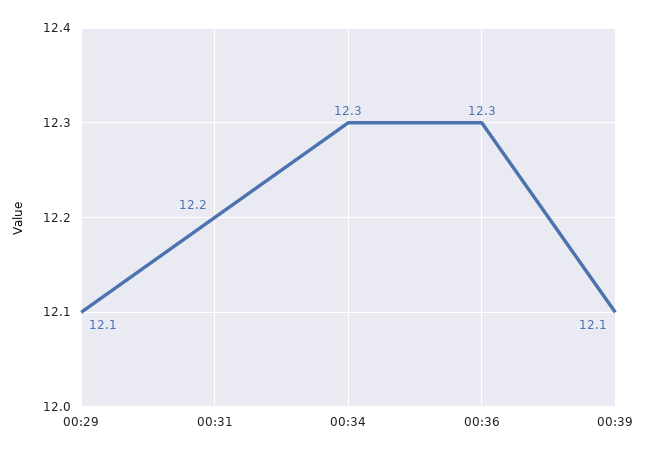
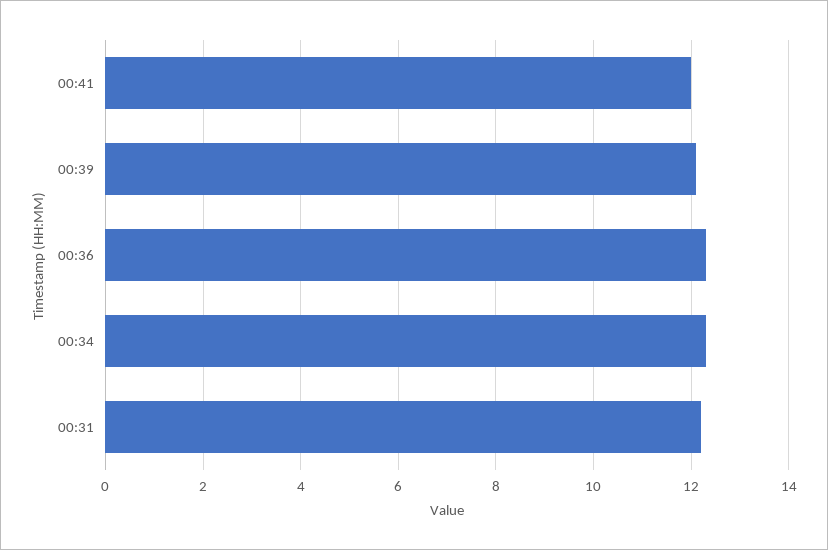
00:29: 12.1 -> none
00:41: none -> 12

